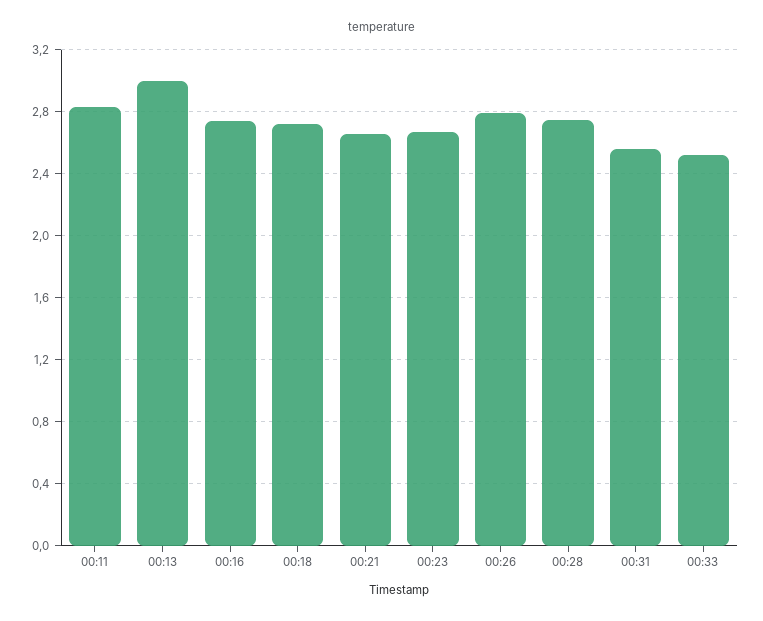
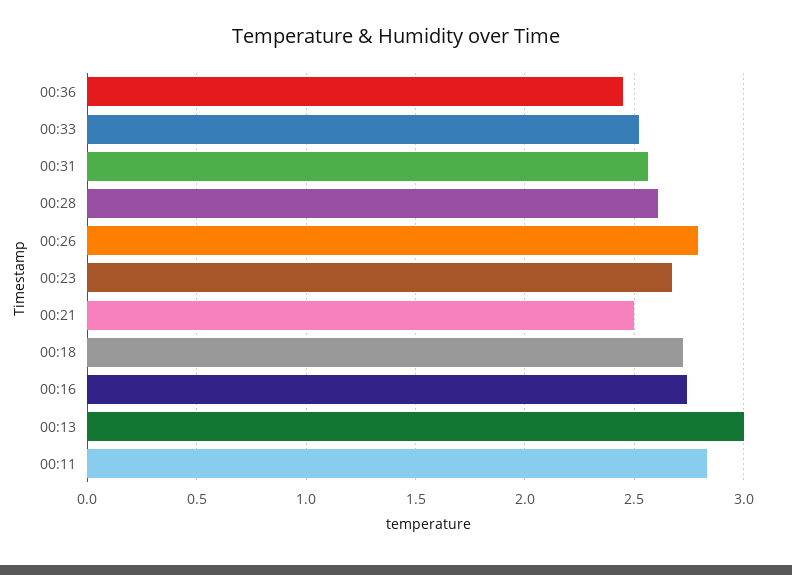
00:21: 2.65 -> 2.5
00:28: 2.75 -> 2.6
00:36: none -> 2.45

